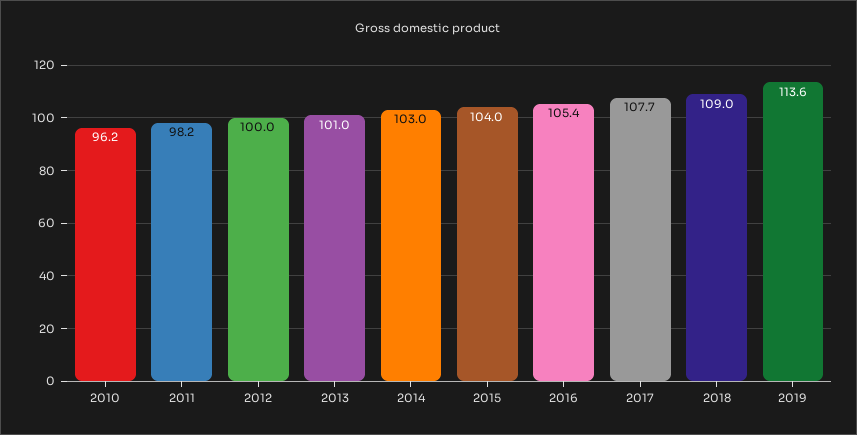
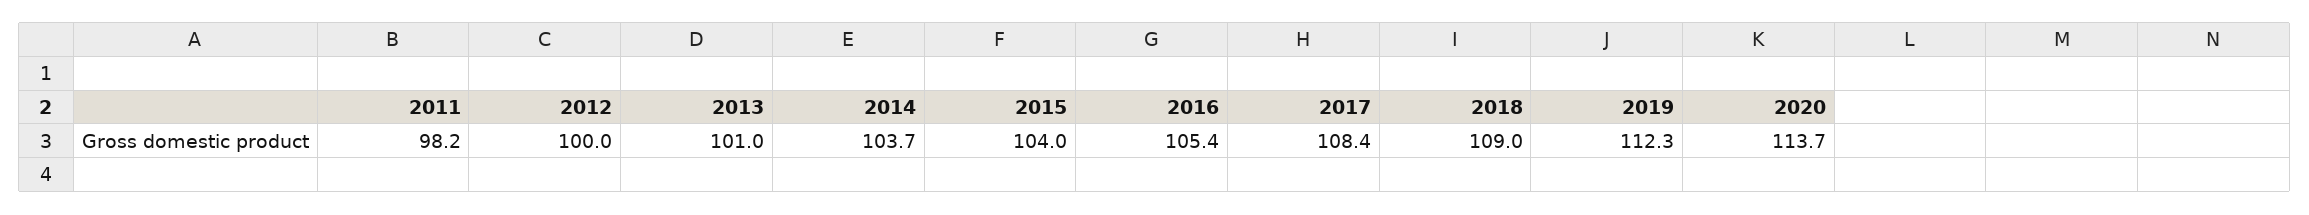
2010: 96.2 -> none
2014: 103 -> 103.7
2017: 107.7 -> 108.4
2019: 113.6 -> 112.3
2020: none -> 113.7

